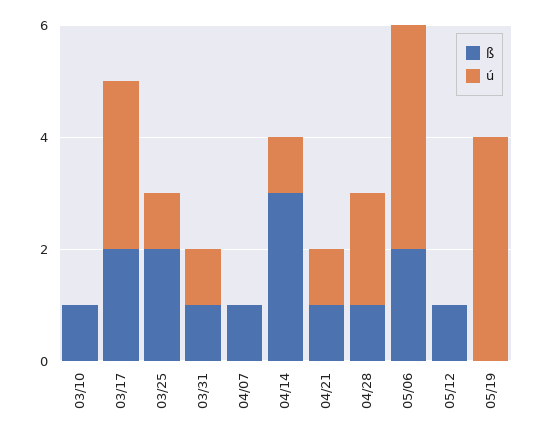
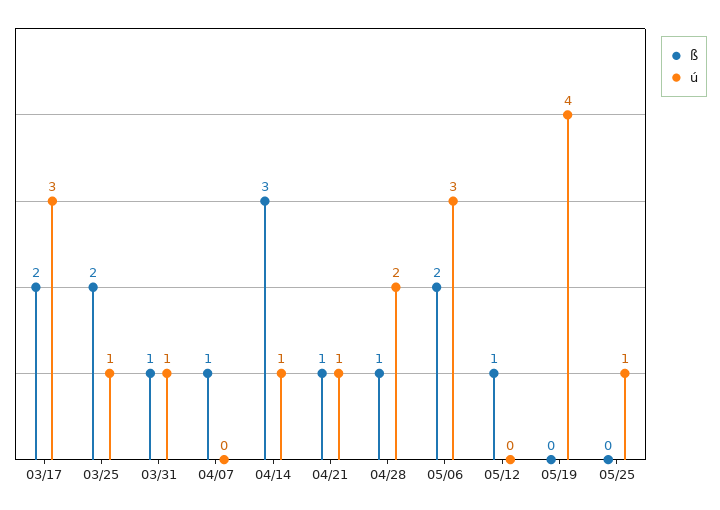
ß, 03/10: 1 -> none
ú, 03/10: 0 -> none
ú, 05/06: 4 -> 3
ß, 05/25: none -> 0
ú, 05/25: none -> 1

